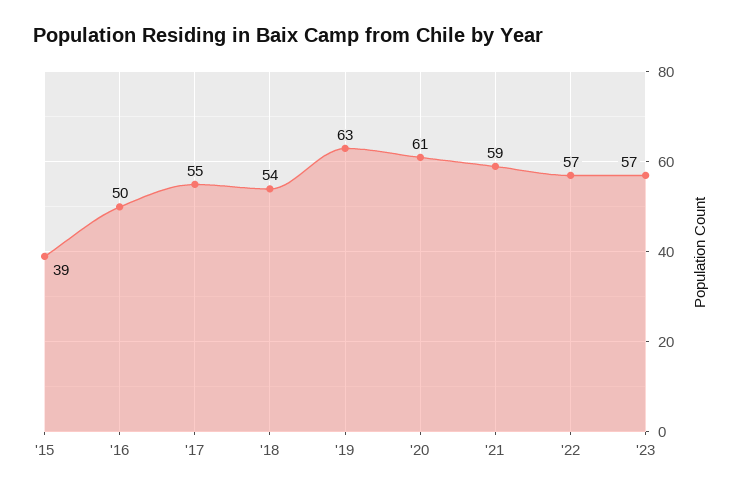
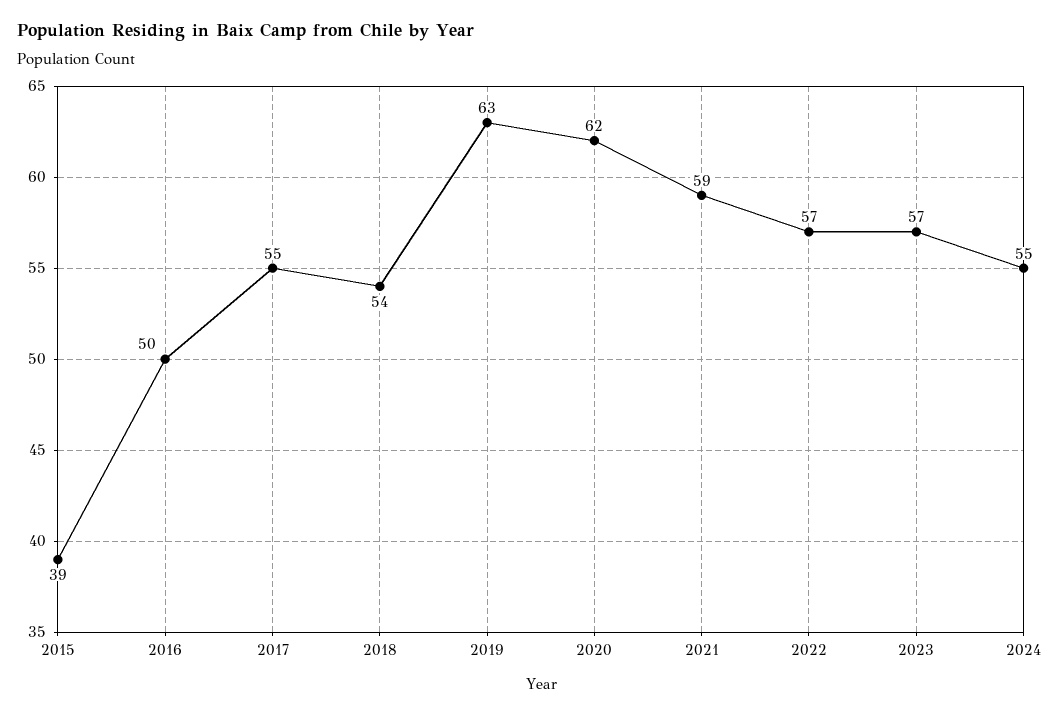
'20: 61 -> 62
2024: none -> 55

